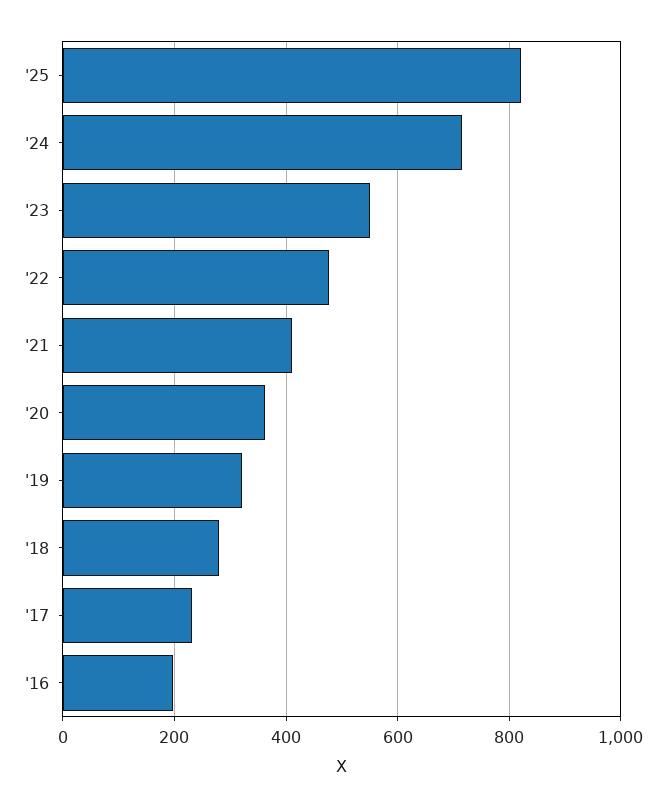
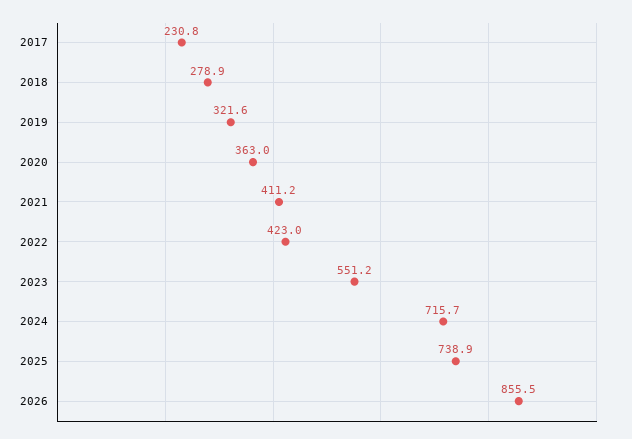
'25: 820 -> 738.9
'22: 480 -> 423
'16: 200 -> none
2026: none -> 855.5

